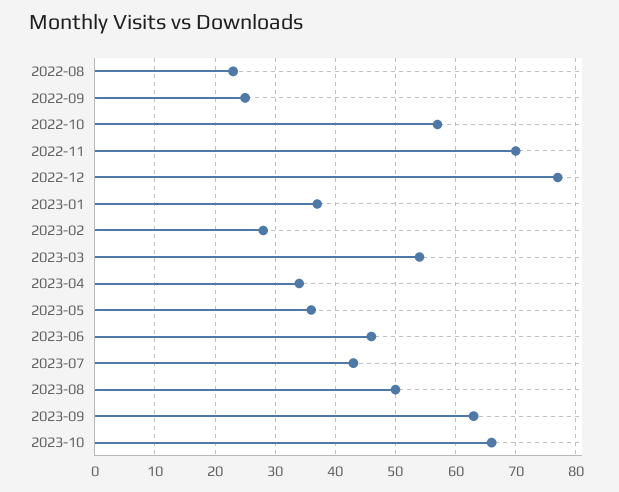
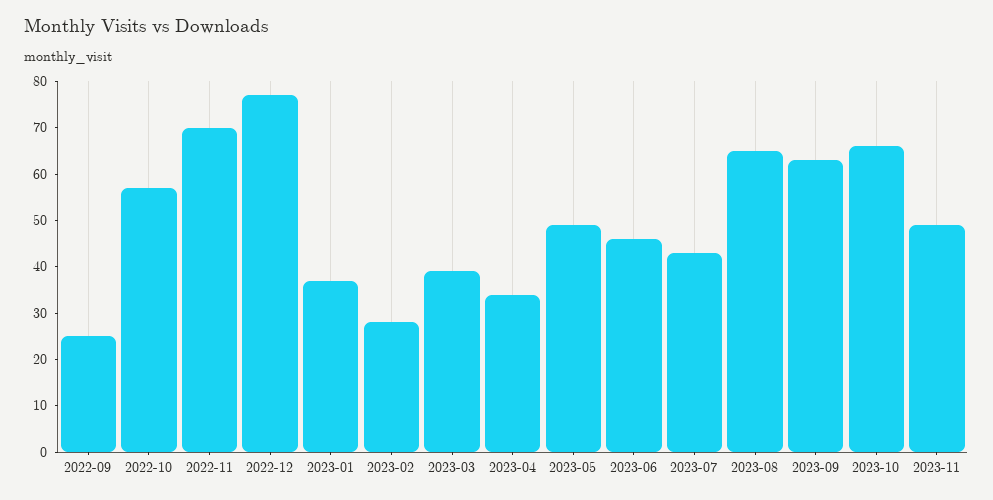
2022-08: 23 -> none
2023-03: 54 -> 40
2023-05: 36 -> 50
2023-08: 50 -> 65
2023-11: none -> 50

